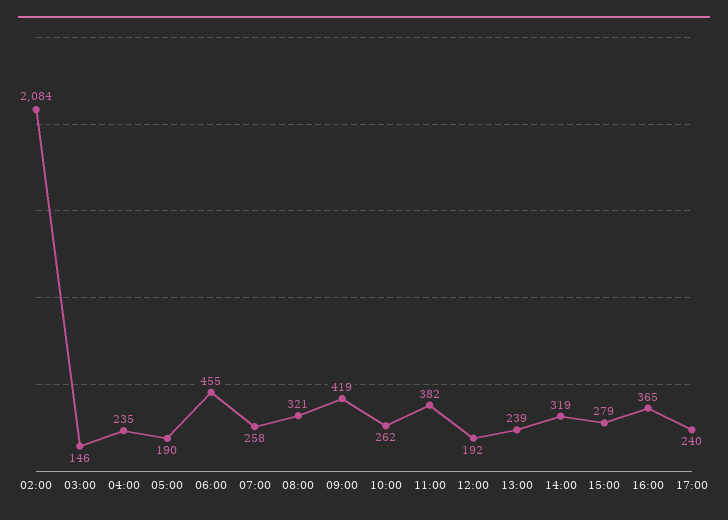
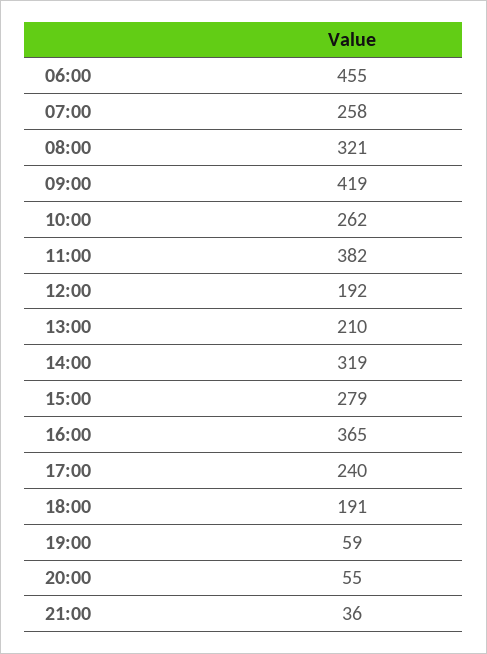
02:00: 2084 -> none
03:00: 146 -> none
04:00: 235 -> none
05:00: 190 -> none
13:00: 239 -> 210
18:00: none -> 191
19:00: none -> 59
20:00: none -> 55
21:00: none -> 36

